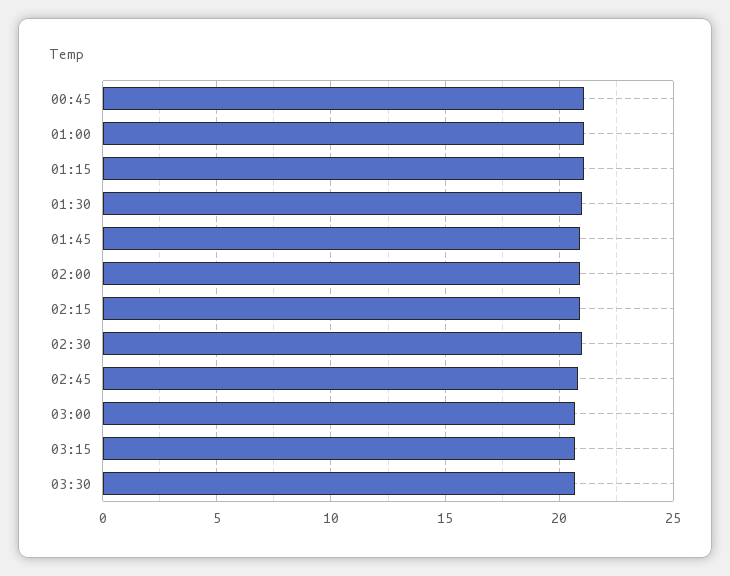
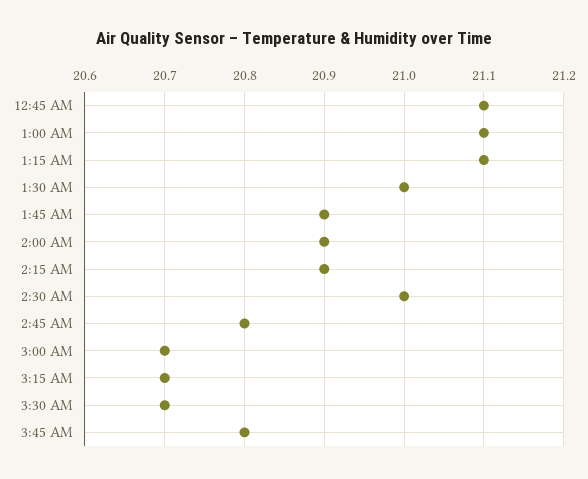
3:45 AM: none -> 20.8

